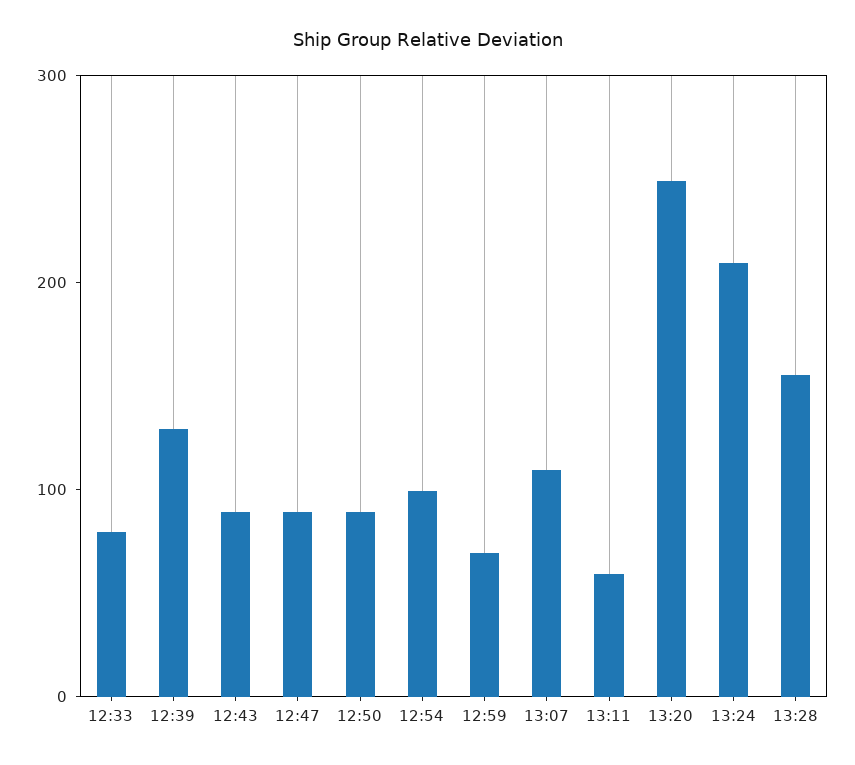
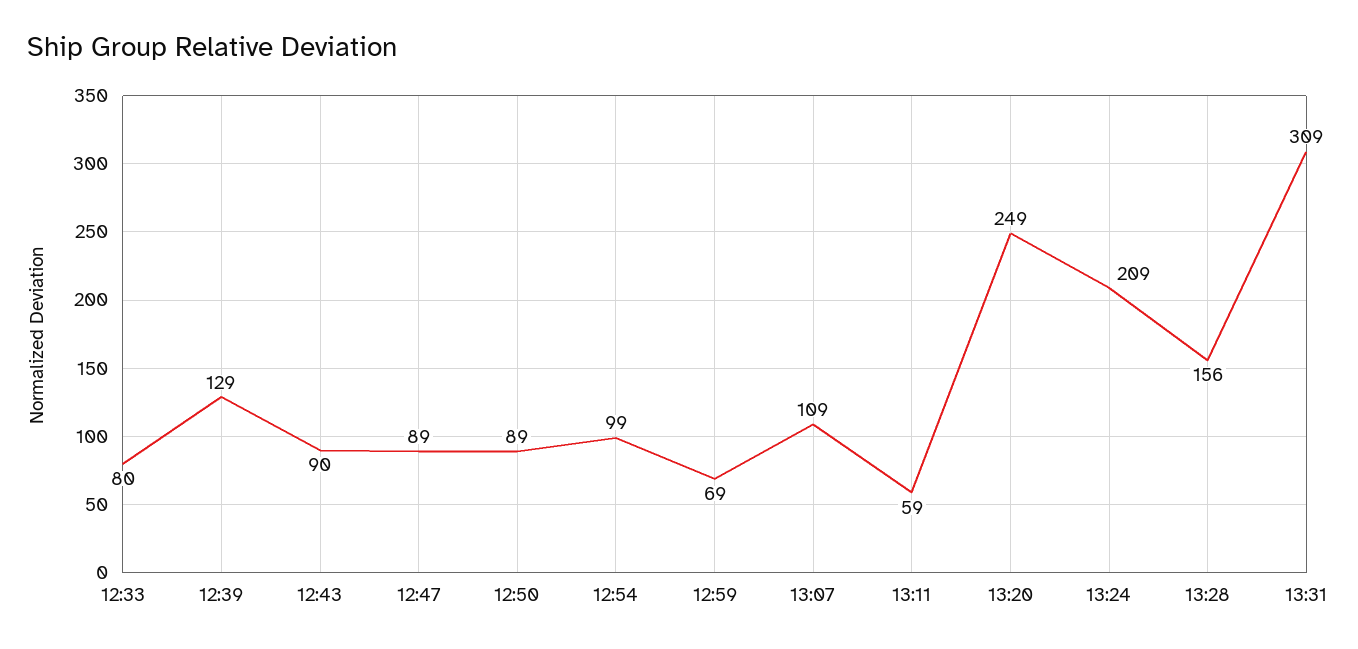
13:31: none -> 309

